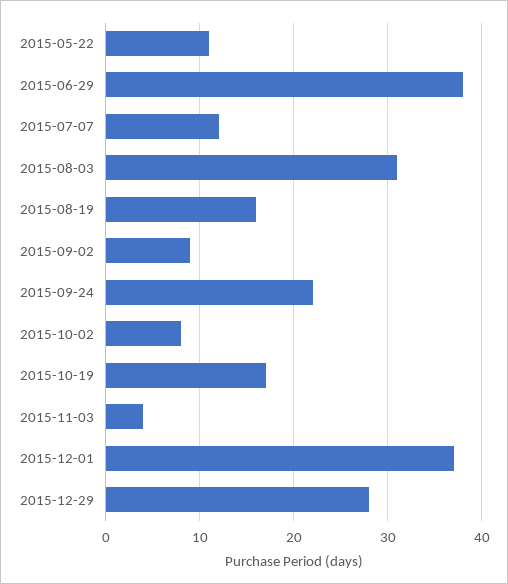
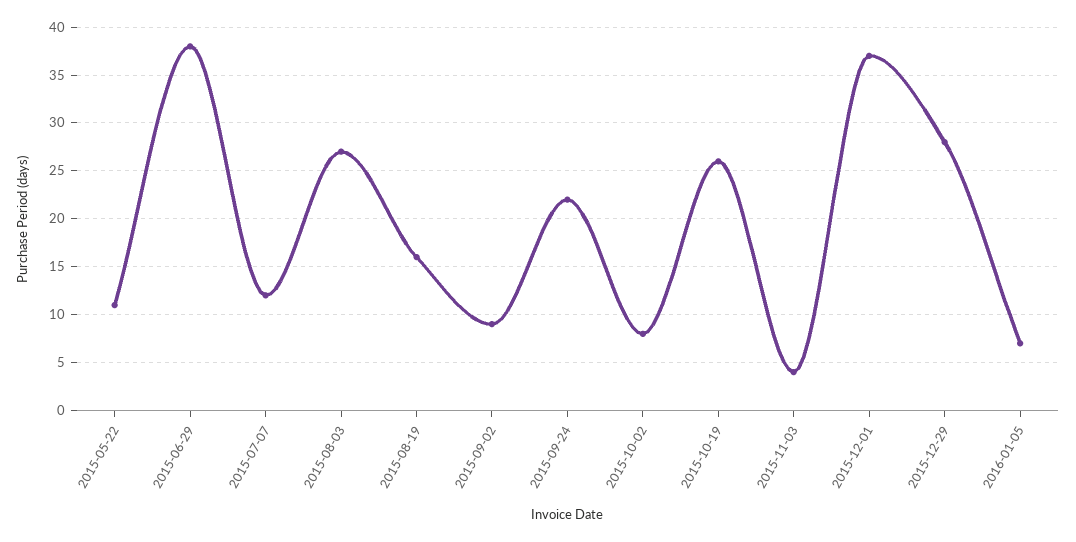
2015-08-03: 31 -> 27
2015-10-19: 17 -> 26
2016-01-05: none -> 7

